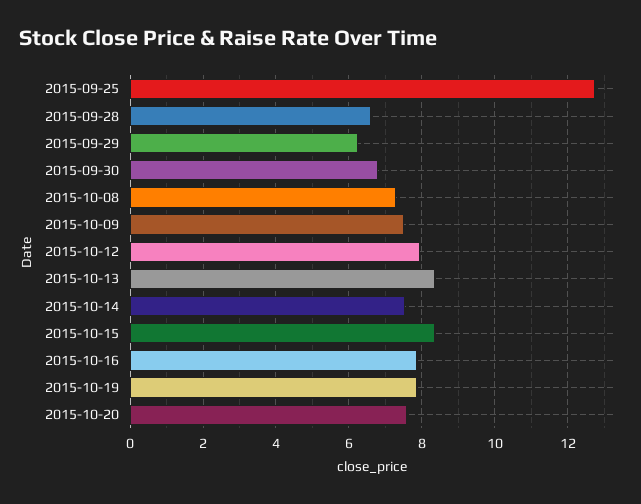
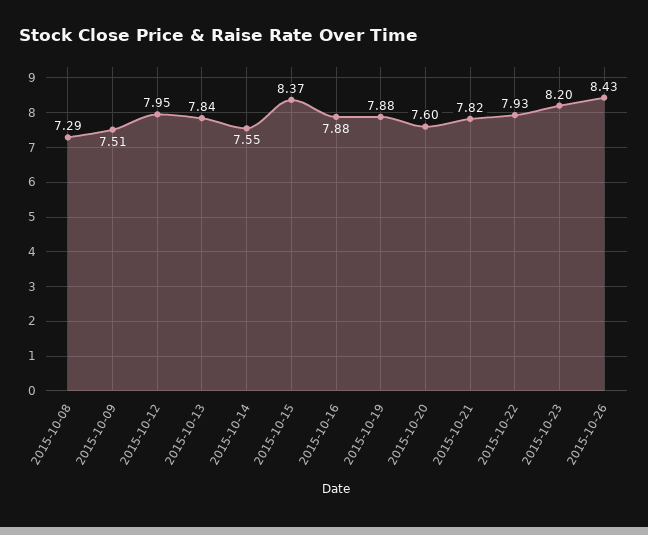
2015-09-25: 12.8 -> none
2015-09-28: 6.6 -> none
2015-09-29: 6.2 -> none
2015-09-30: 6.8 -> none
2015-10-13: 8.4 -> 7.84
2015-10-21: none -> 7.82
2015-10-22: none -> 7.93
2015-10-23: none -> 8.2
2015-10-26: none -> 8.43

